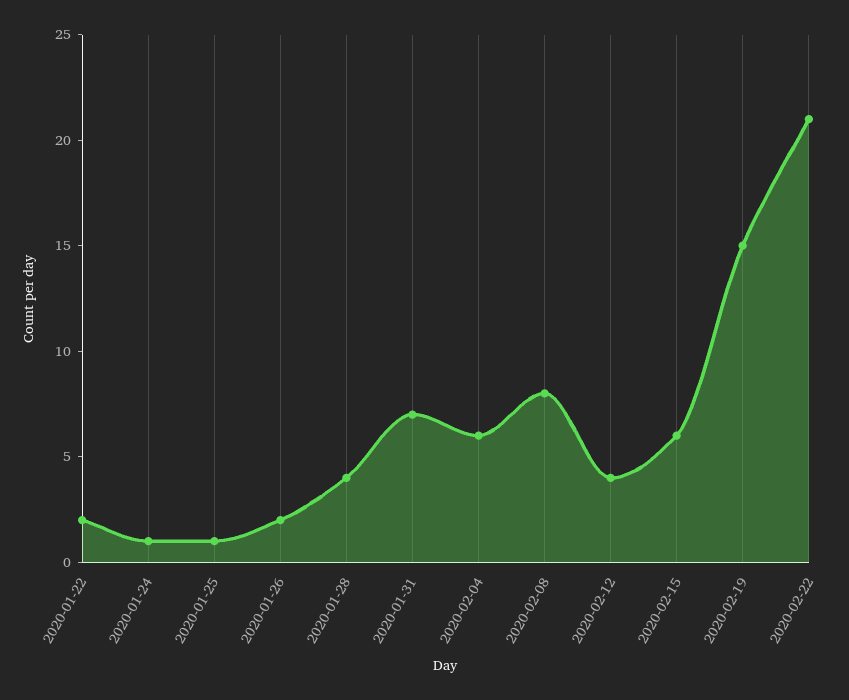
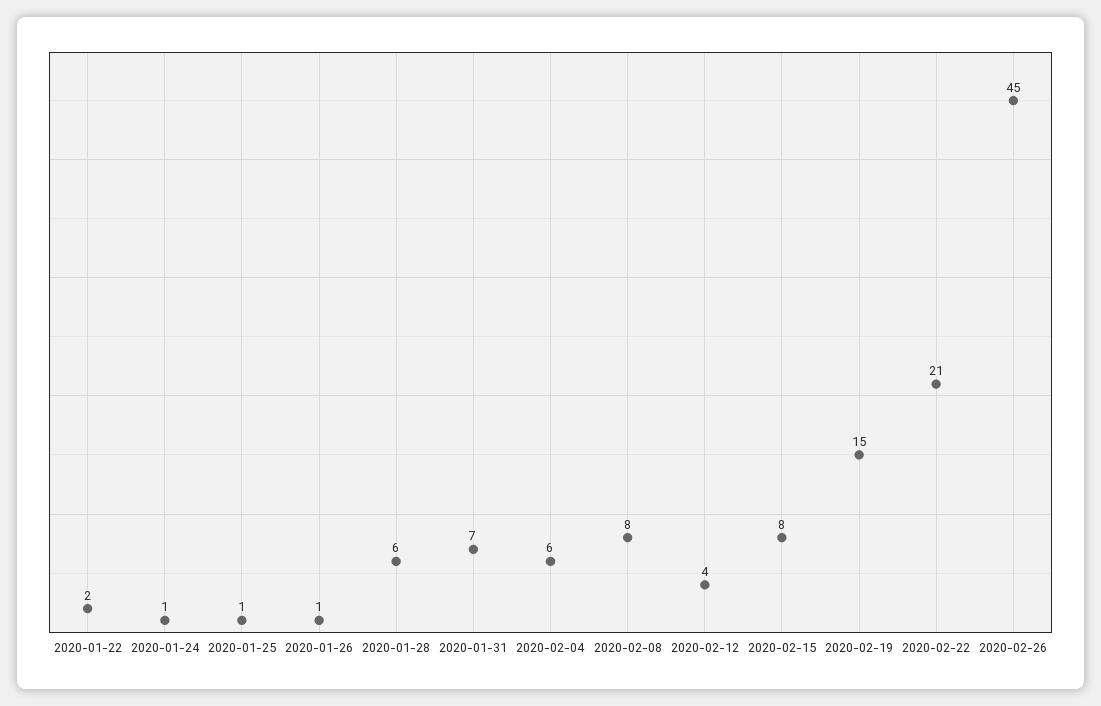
2020-01-26: 2 -> 1
2020-01-28: 4 -> 6
2020-02-15: 6 -> 8
2020-02-26: none -> 45

